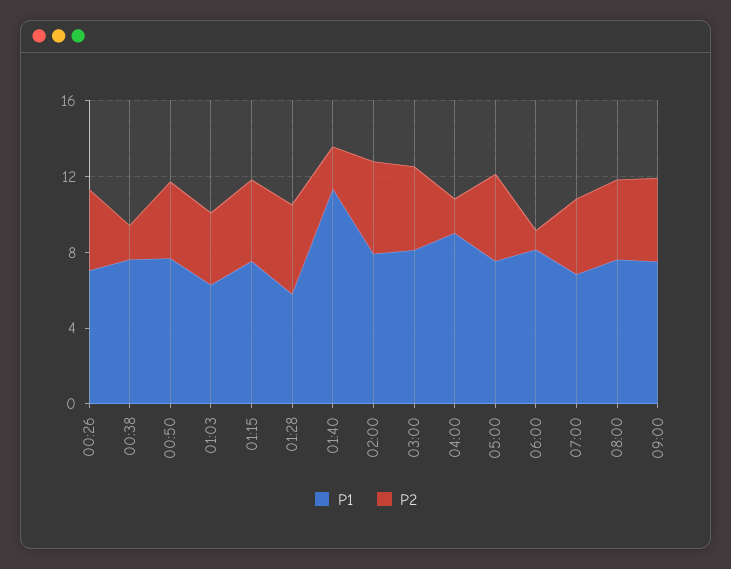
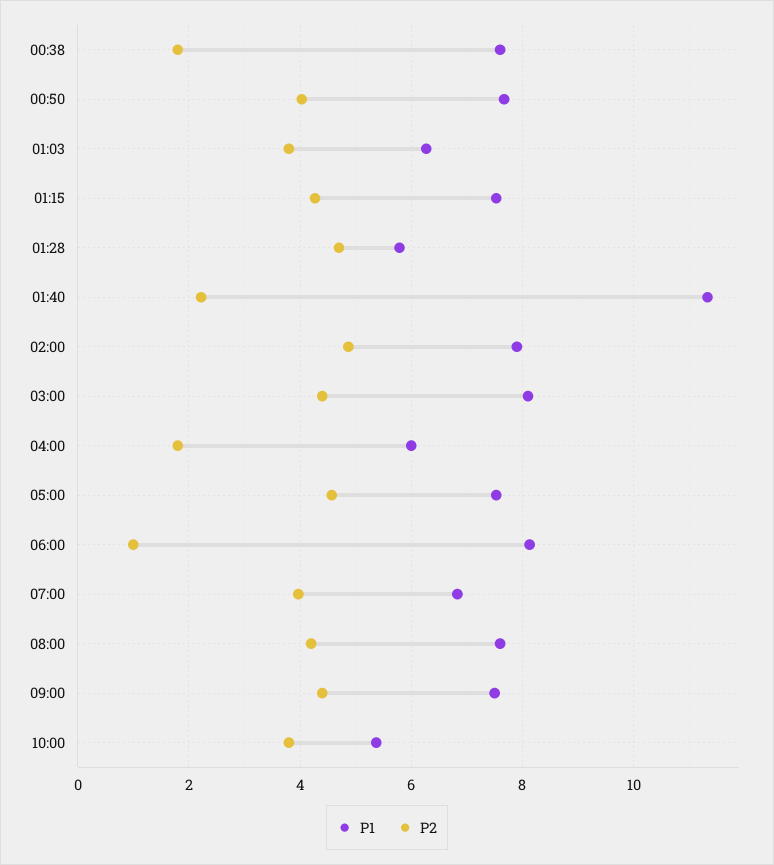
P1, 00:26: 7 -> none
P2, 00:26: 4 -> none
P1, 04:00: 9 -> 6
P1, 10:00: none -> 5.4
P2, 10:00: none -> 3.8

